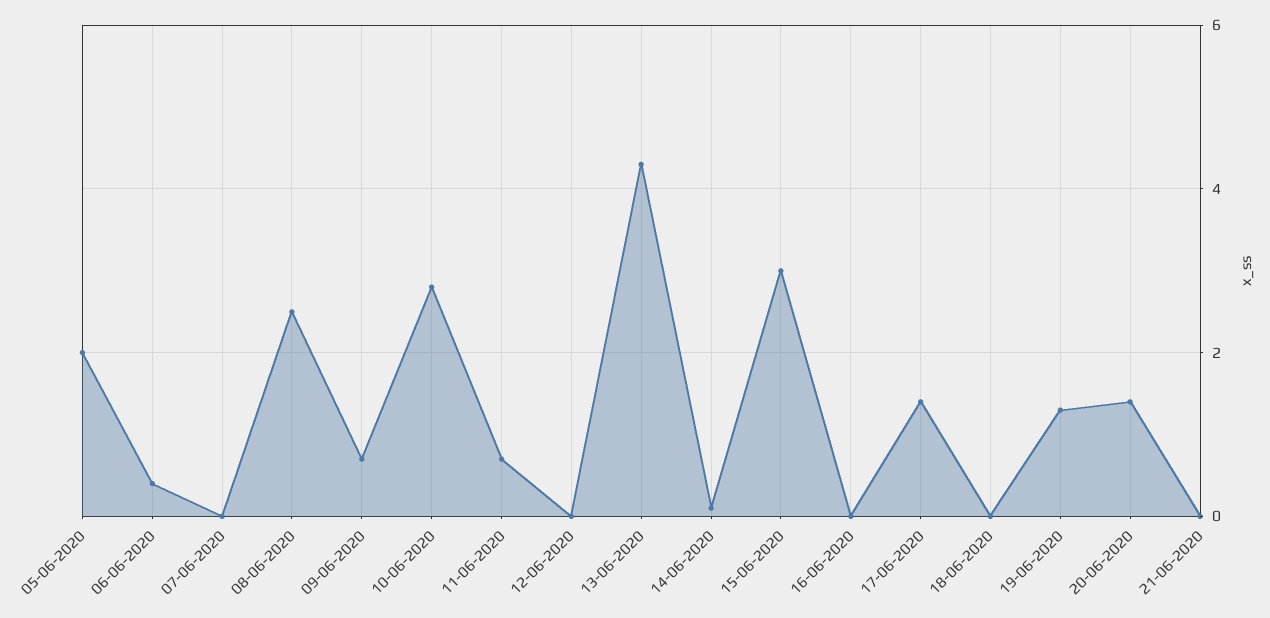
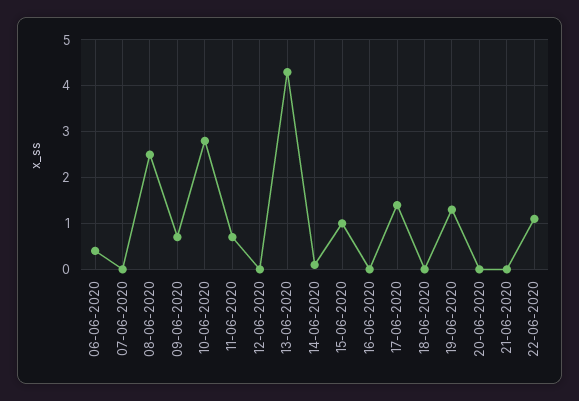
05-06-2020: 2 -> none
15-06-2020: 3 -> 1
20-06-2020: 1.5 -> 0
22-06-2020: none -> 1

